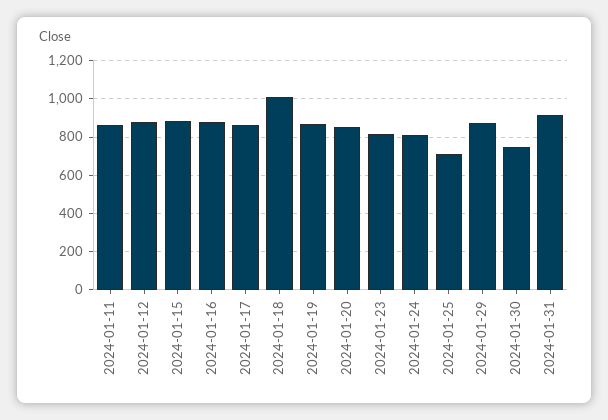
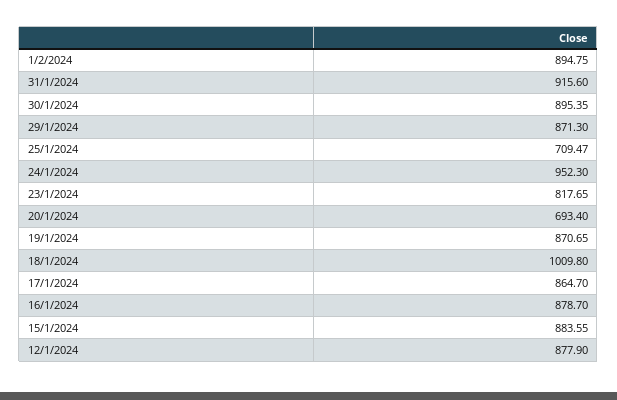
2024-01-11: 850 -> none
2024-01-20: 850 -> 693.4
2024-01-24: 800 -> 952.3
2024-01-30: 750 -> 895.35
1/2/2024: none -> 894.75

